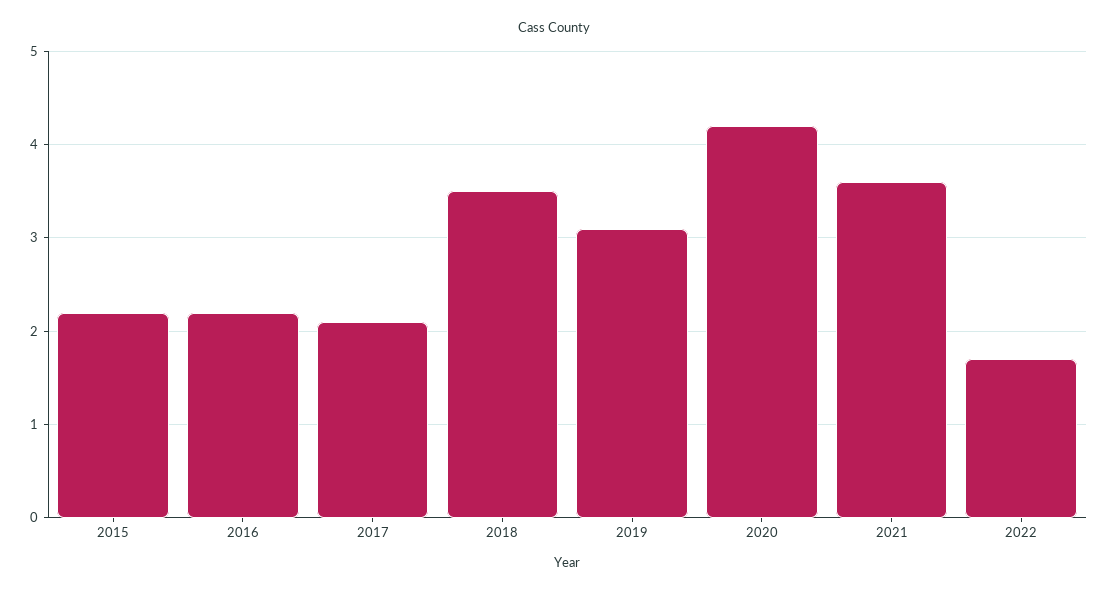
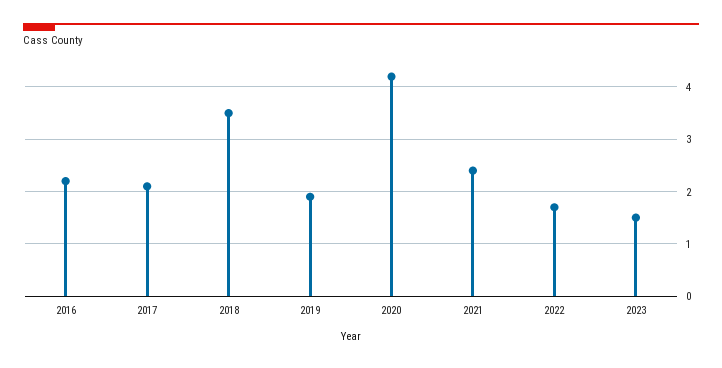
2015: 2.2 -> none
2019: 3.1 -> 2
2021: 3.6 -> 2.5
2023: none -> 1.5

